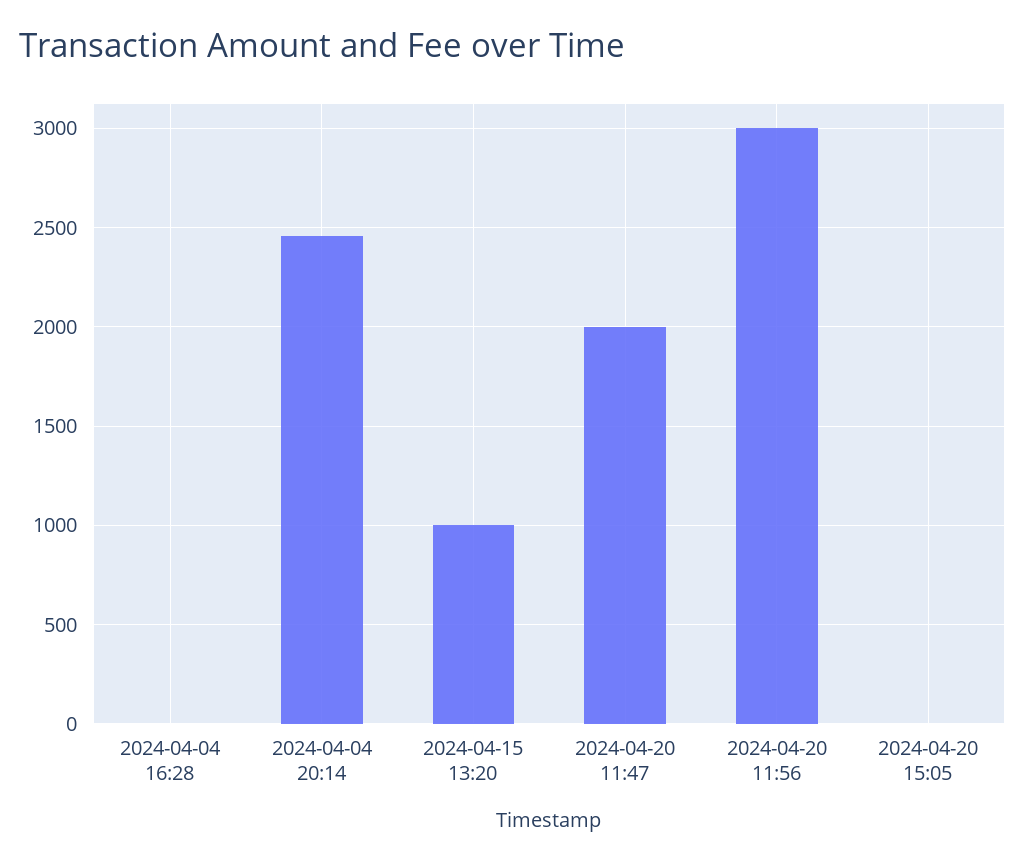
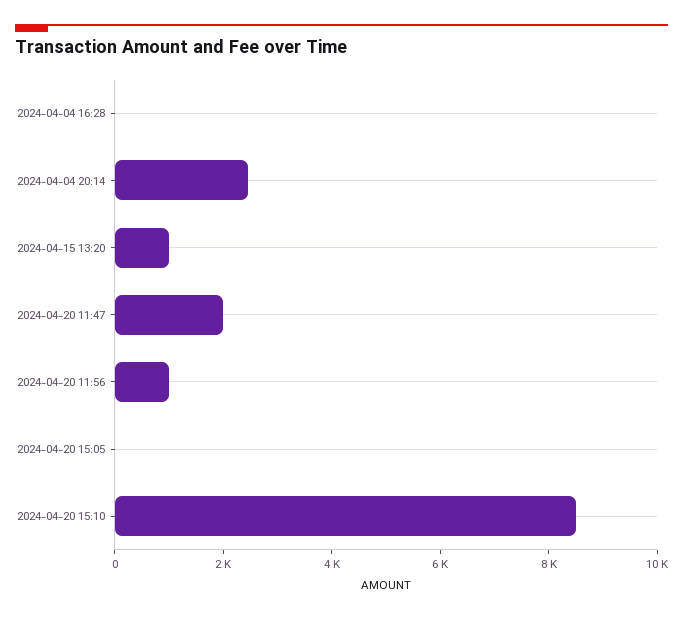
2024-04-20 11:56: 3000 -> 1000
2024-04-20 15:10: none -> 8500

